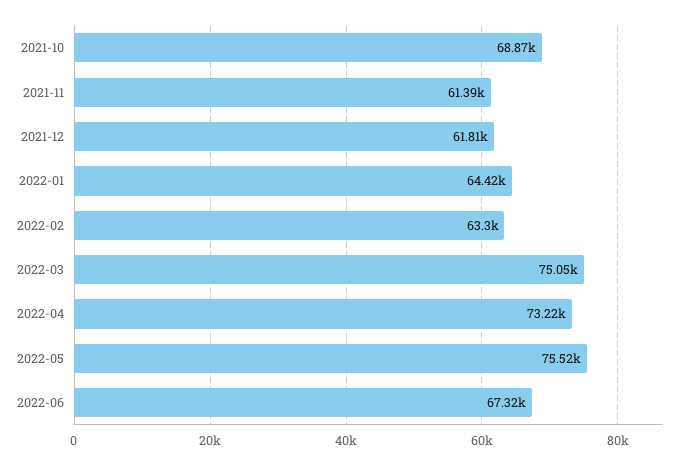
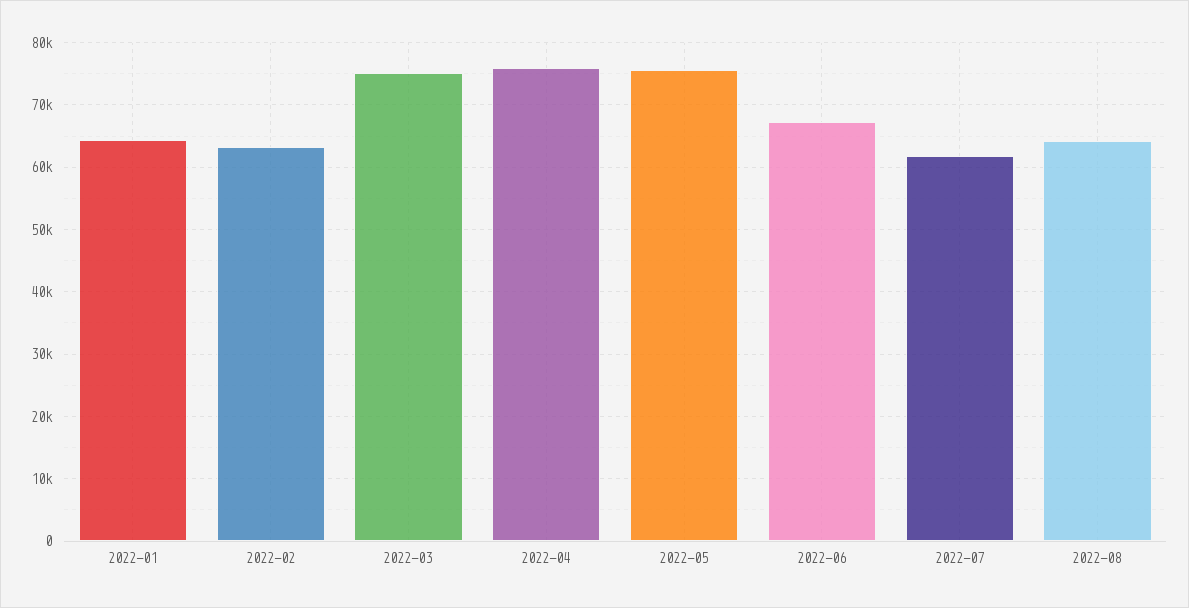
2021-10: 68870 -> none
2021-11: 61390 -> none
2021-12: 61810 -> none
2022-04: 73220 -> 76000
2022-07: none -> 62000
2022-08: none -> 64000

